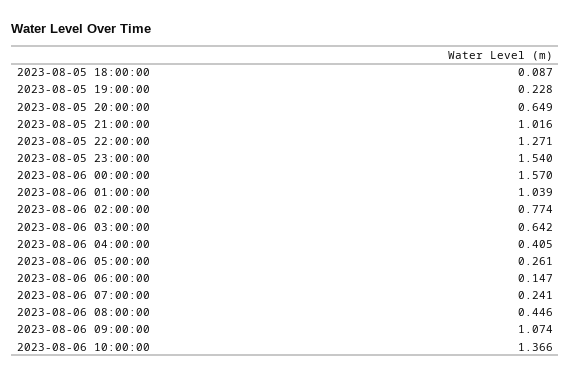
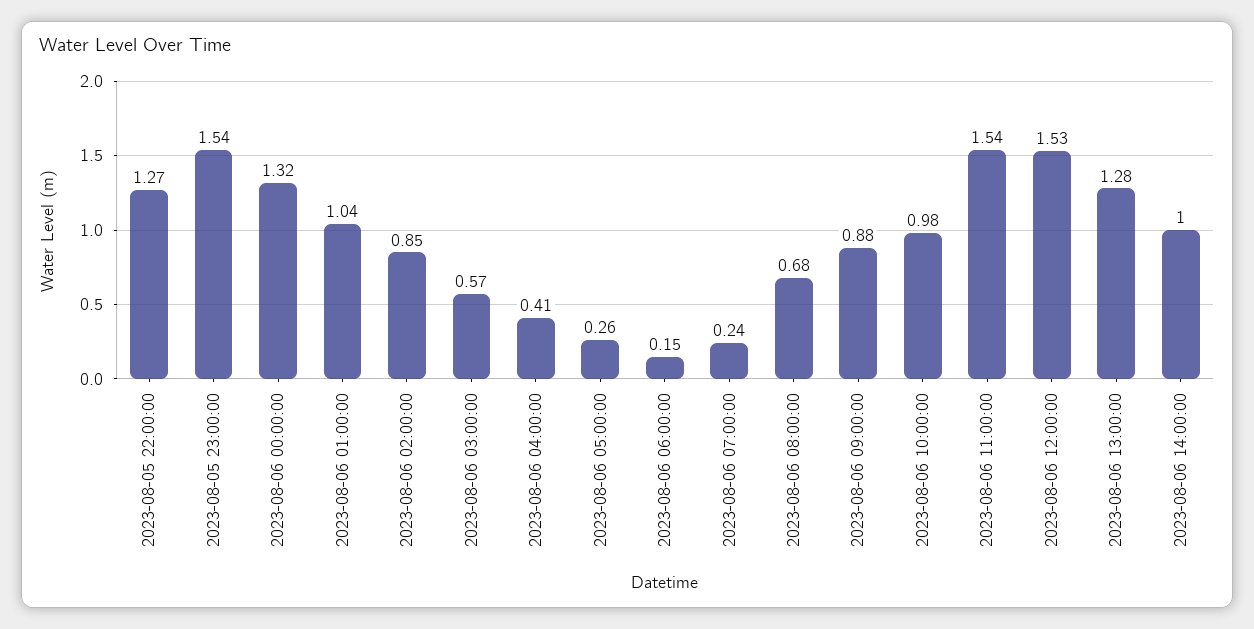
2023-08-05 18:00:00: 0.087 -> none
2023-08-05 19:00:00: 0.228 -> none
2023-08-05 20:00:00: 0.649 -> none
2023-08-05 21:00:00: 1.016 -> none
2023-08-06 00:00:00: 1.57 -> 1.32
2023-08-06 02:00:00: 0.774 -> 0.85
2023-08-06 03:00:00: 0.642 -> 0.57
2023-08-06 08:00:00: 0.446 -> 0.68
2023-08-06 09:00:00: 1.074 -> 0.88
2023-08-06 10:00:00: 1.366 -> 0.98
2023-08-06 11:00:00: none -> 1.54
2023-08-06 12:00:00: none -> 1.53
2023-08-06 13:00:00: none -> 1.28
2023-08-06 14:00:00: none -> 1

